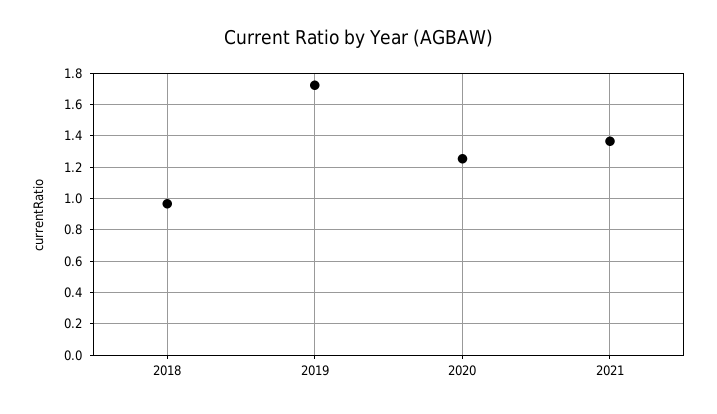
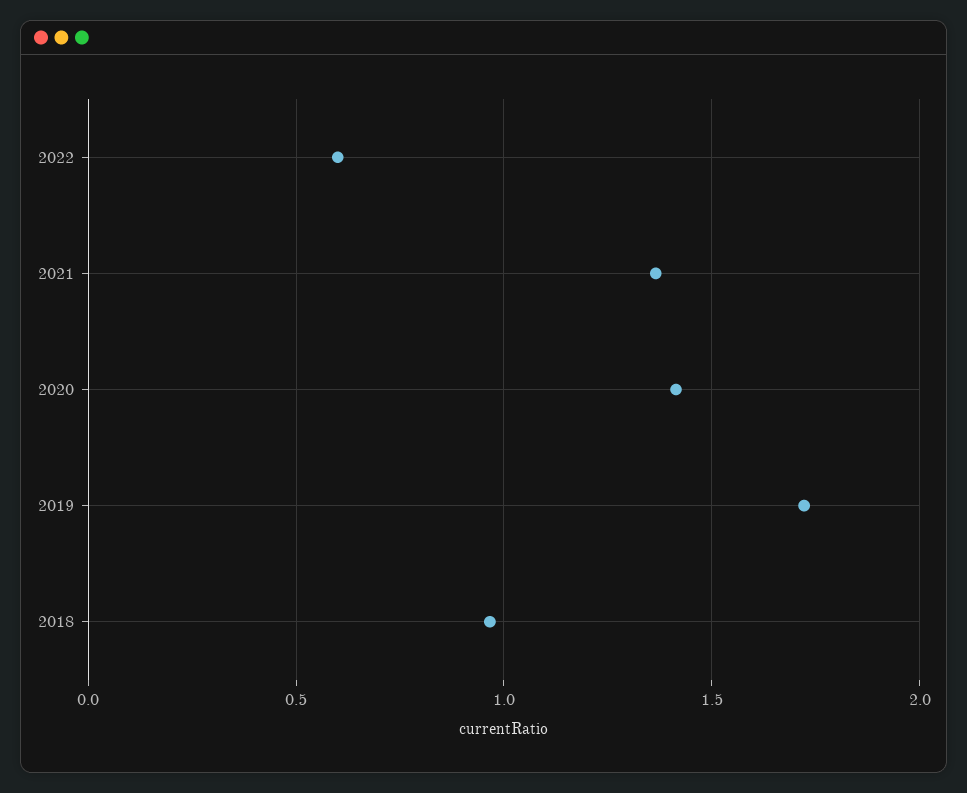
2020: 1.25 -> 1.4
2022: none -> 0.6

